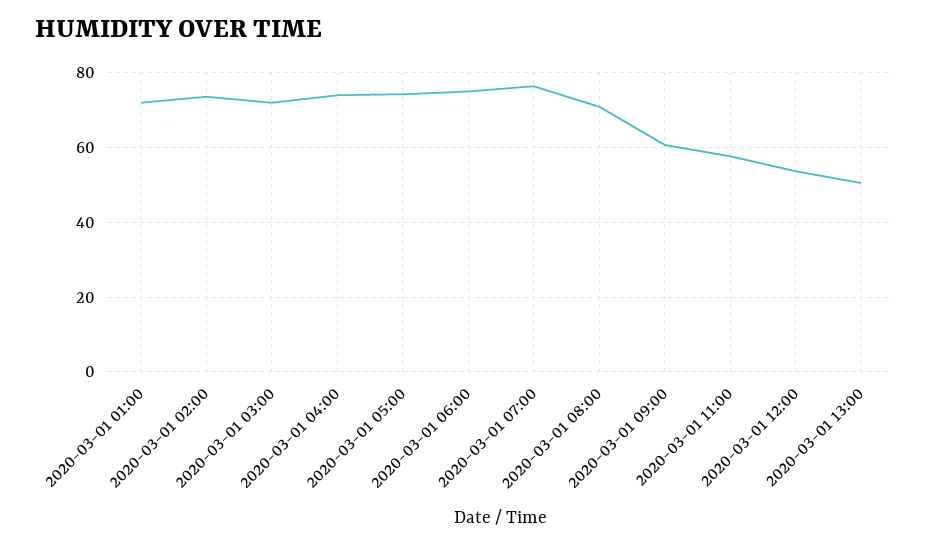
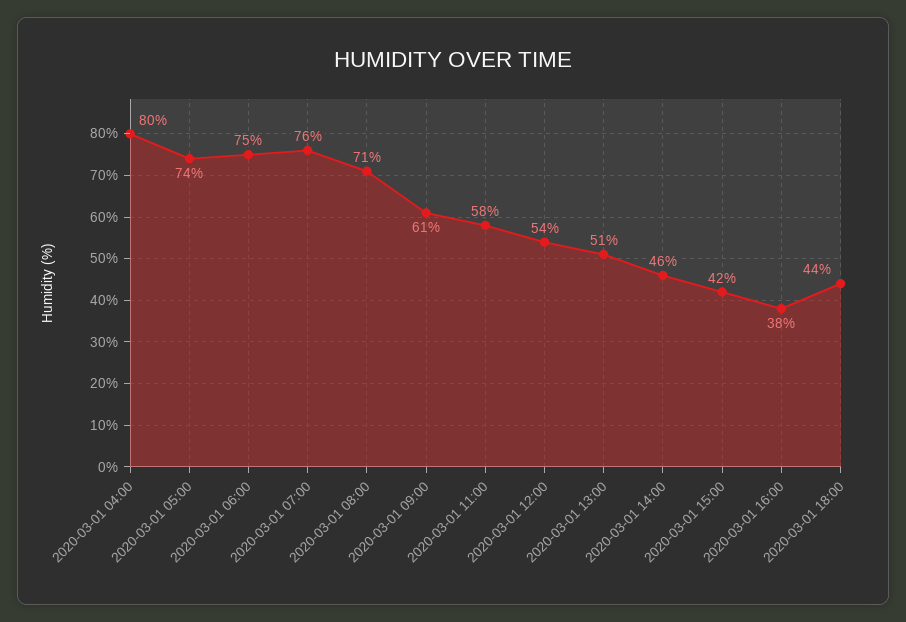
2020-03-01 01:00: 72 -> none
2020-03-01 02:00: 74 -> none
2020-03-01 03:00: 72 -> none
2020-03-01 04:00: 74 -> 80
2020-03-01 14:00: none -> 46
2020-03-01 15:00: none -> 42
2020-03-01 16:00: none -> 38
2020-03-01 18:00: none -> 44

